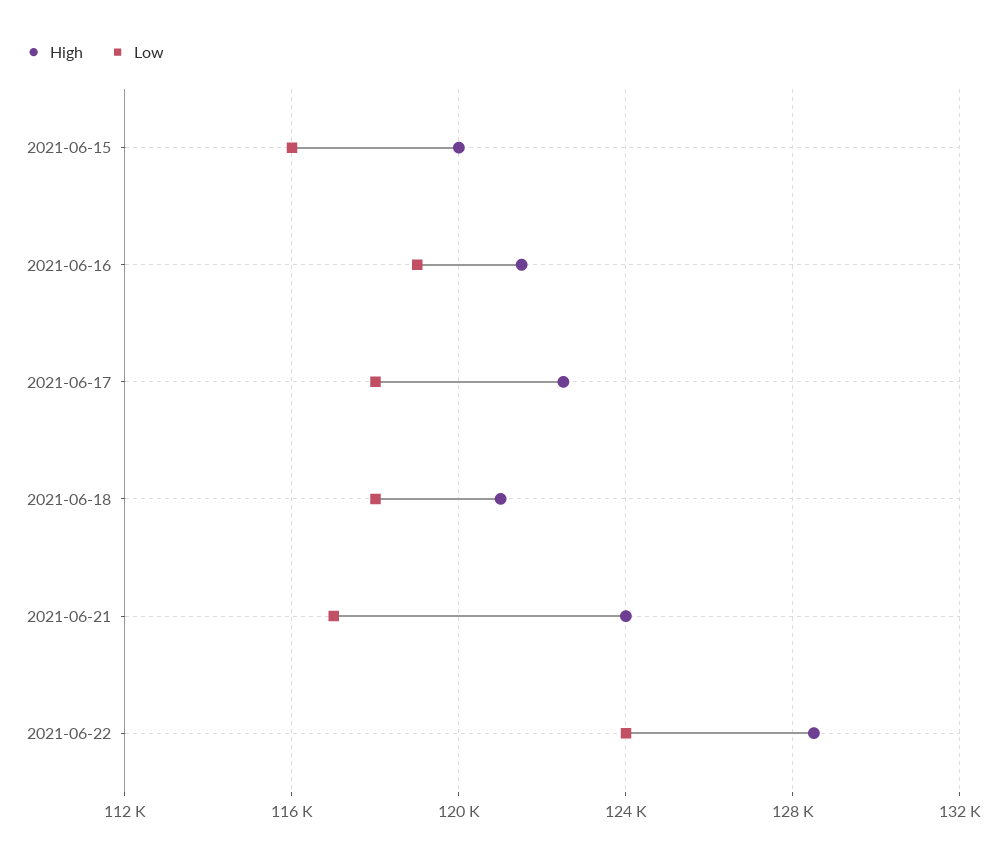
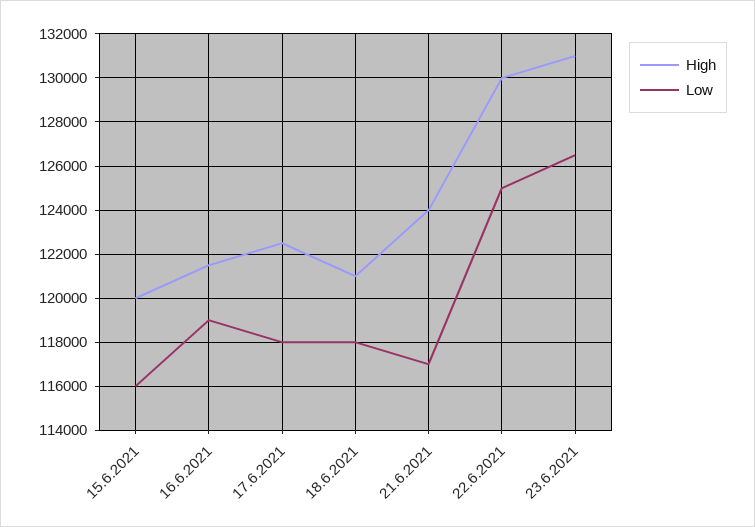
High, 2021-06-22: 128500 -> 130000
Low, 2021-06-22: 124000 -> 125000
High, 23.6.2021: none -> 131000
Low, 23.6.2021: none -> 126500

